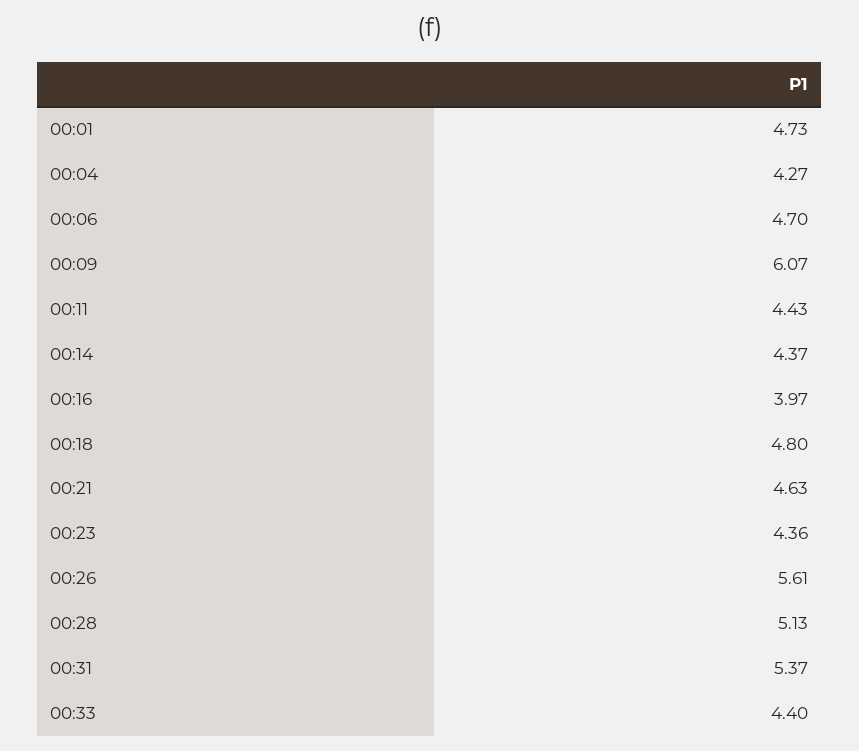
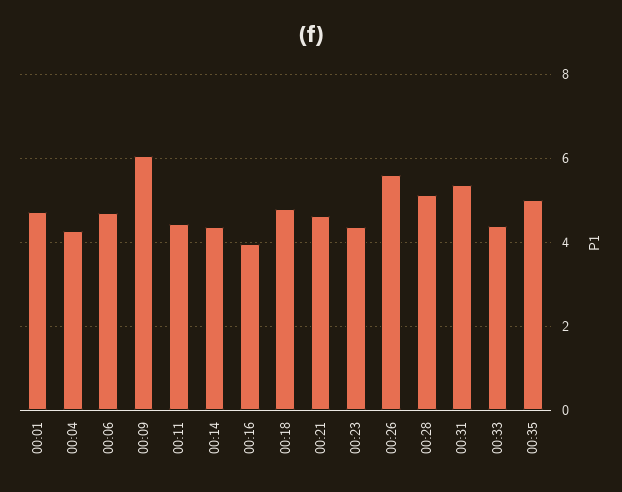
00:35: none -> 5

